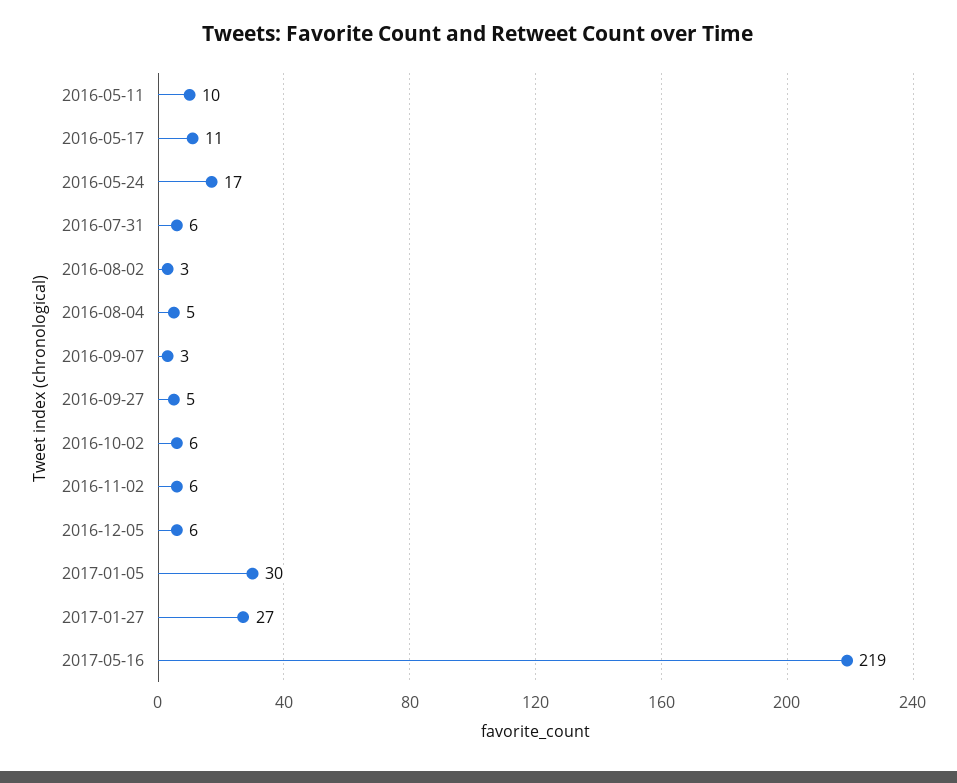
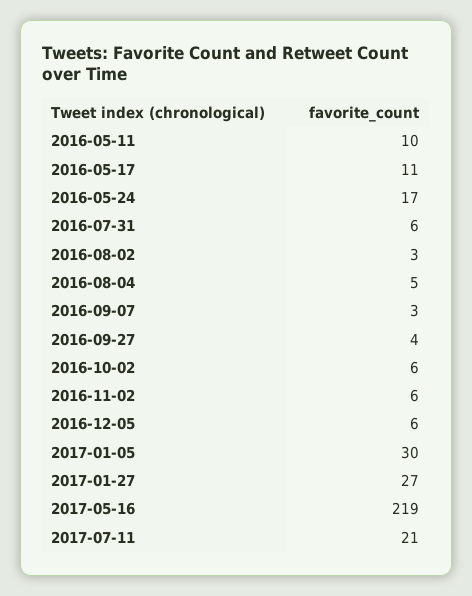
2016-09-27: 5 -> 4
2017-07-11: none -> 21

